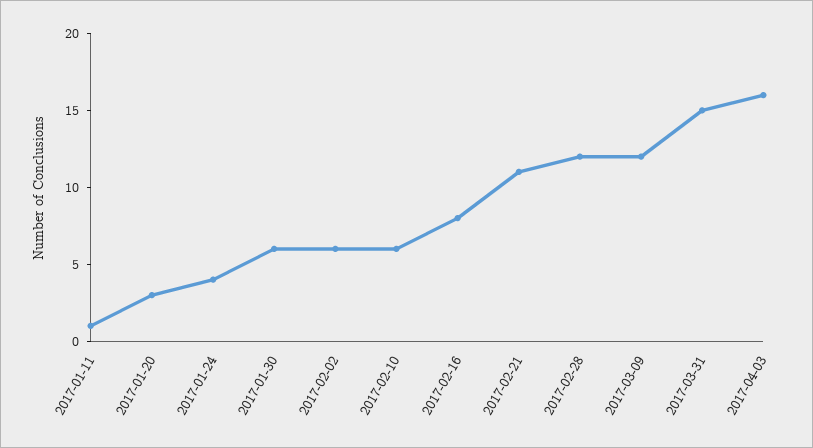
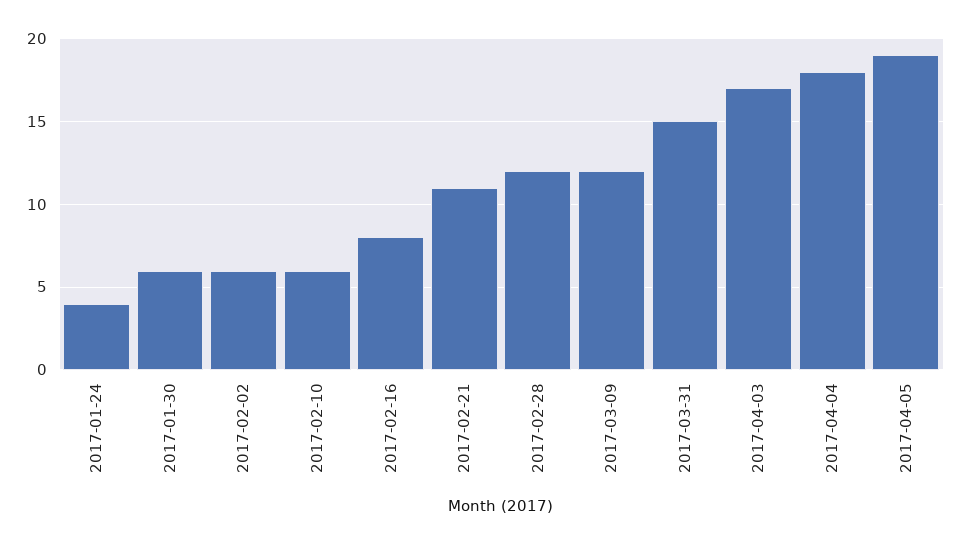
2017-01-11: 1 -> none
2017-01-20: 3 -> none
2017-04-03: 16 -> 17
2017-04-04: none -> 18
2017-04-05: none -> 19

